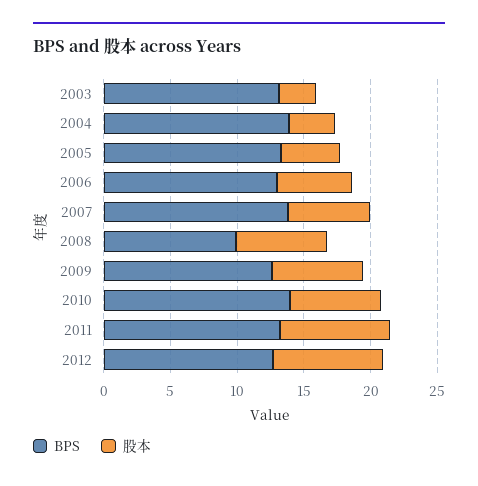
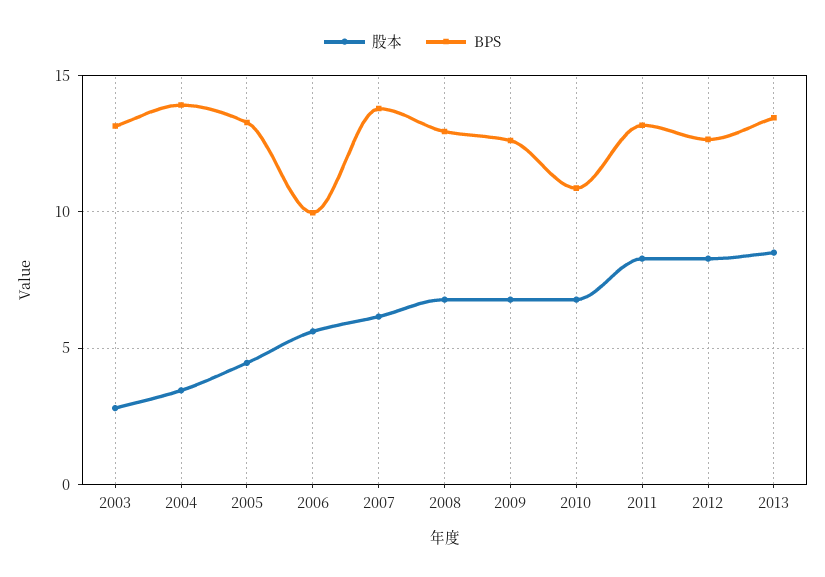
BPS, 2006: 13 -> 10
BPS, 2008: 10 -> 13
BPS, 2010: 14 -> 11
股本, 2013: none -> 8.5
BPS, 2013: none -> 13.5

